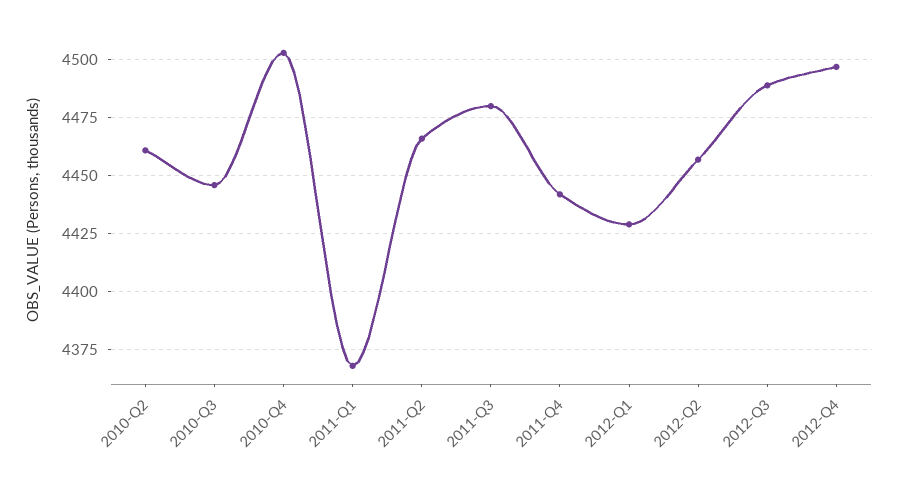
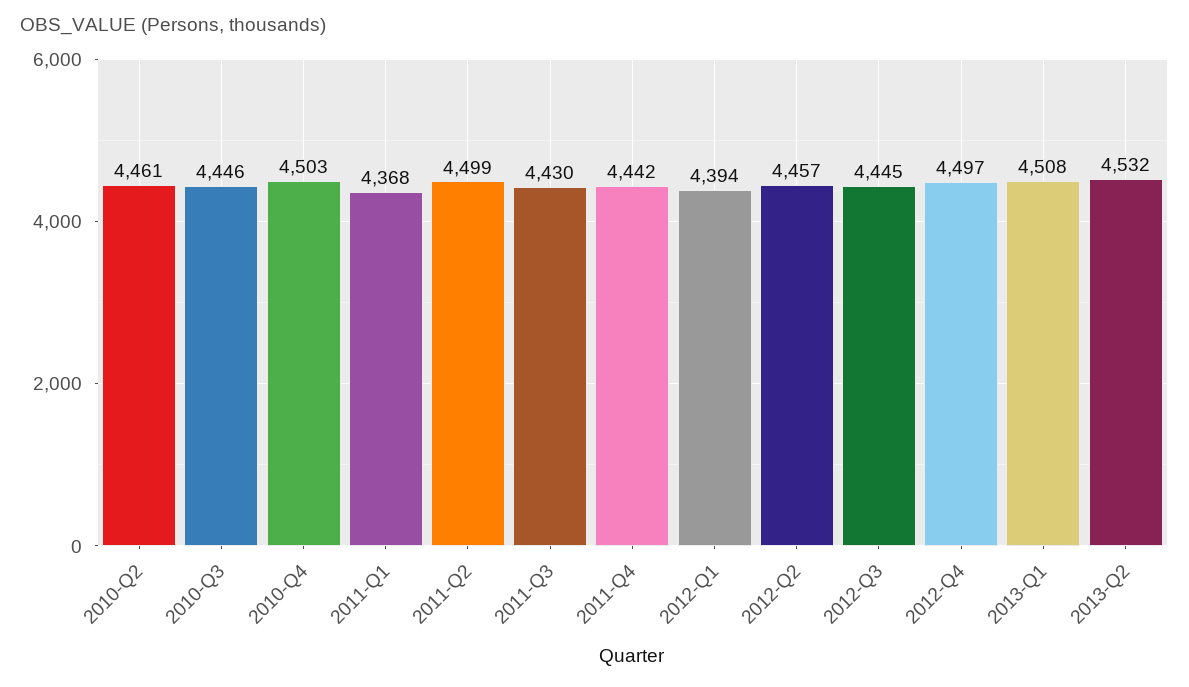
2011-Q2: 4465 -> 4499
2011-Q3: 4480 -> 4430
2012-Q1: 4430 -> 4394
2012-Q3: 4490 -> 4445
2013-Q1: none -> 4508
2013-Q2: none -> 4532

